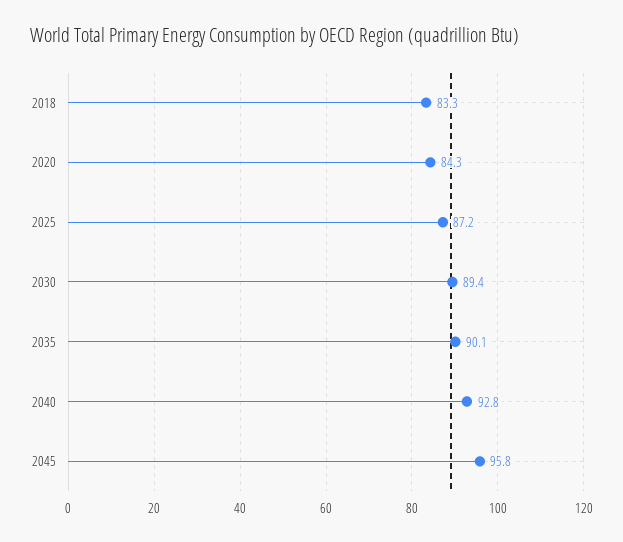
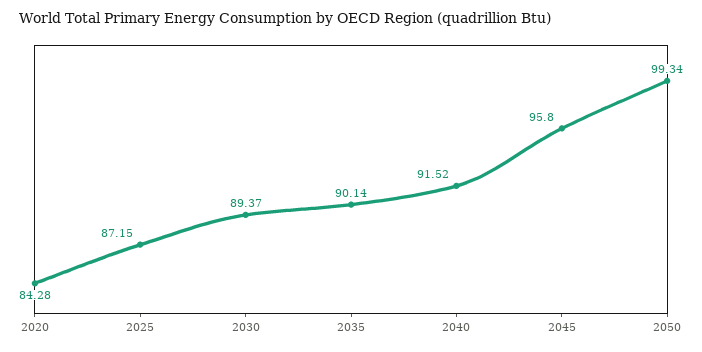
2018: 83.3 -> none
2040: 92.8 -> 91.52
2050: none -> 99.34

